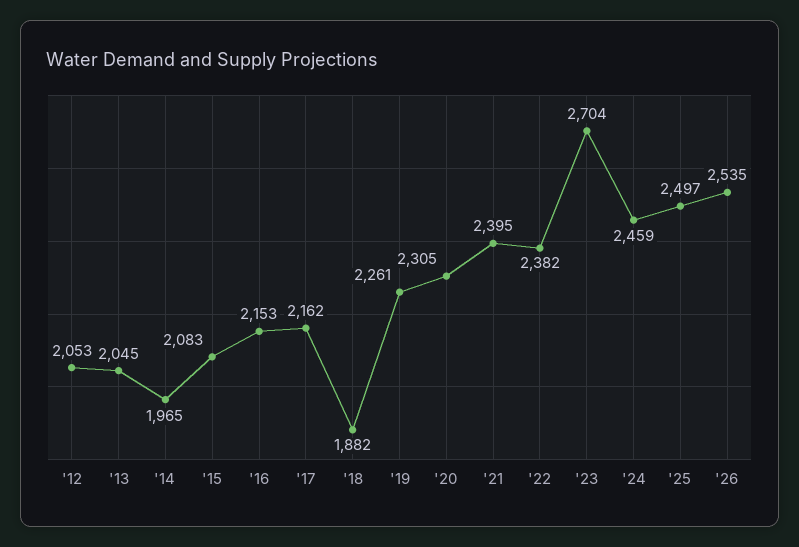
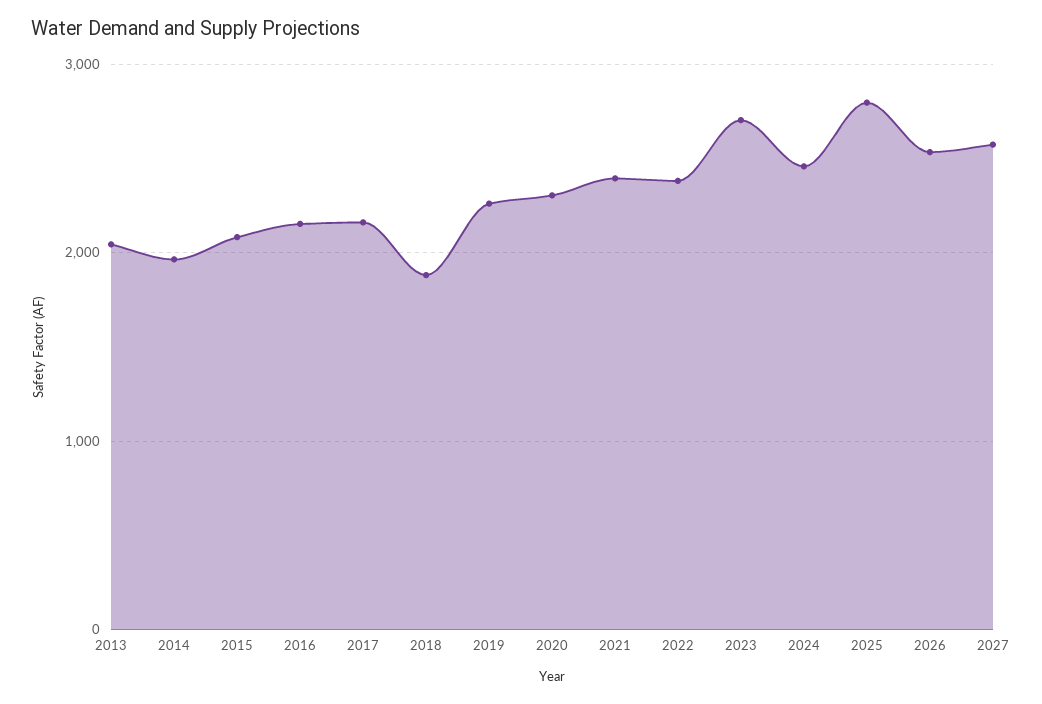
'12: 2053 -> none
'25: 2497 -> 2800
2027: none -> 2600

